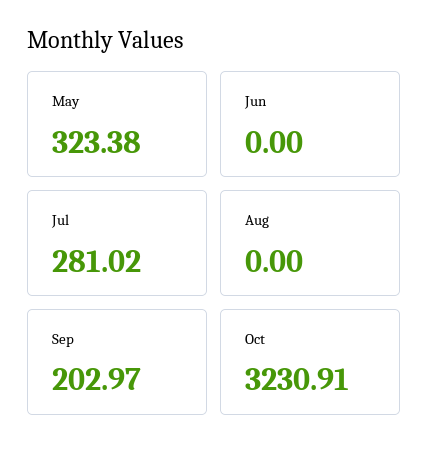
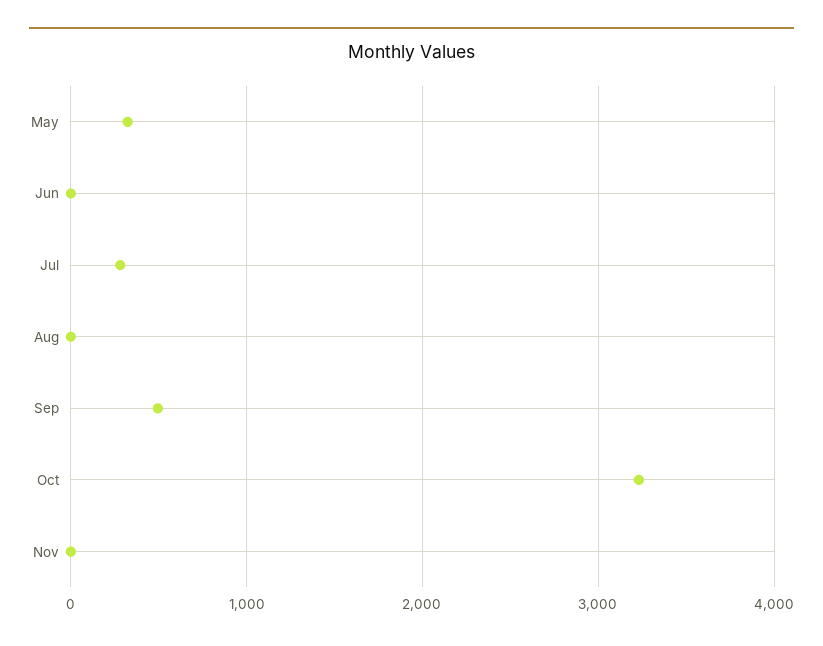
Sep: 202.97 -> 500
Nov: none -> 0

